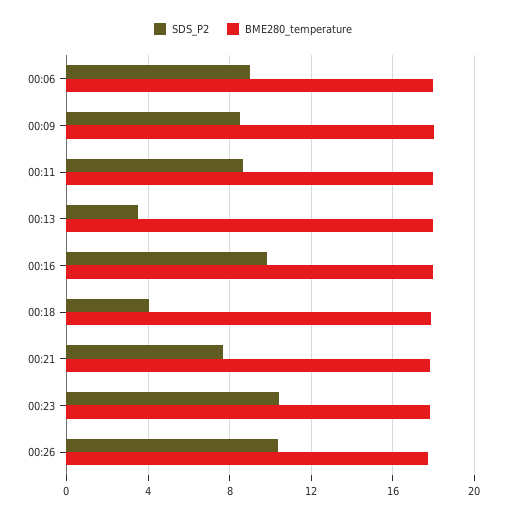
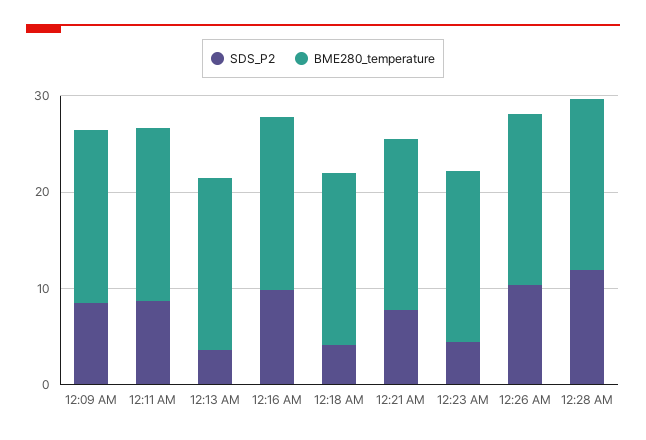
SDS_P2, 00:06: 9 -> none
BME280_temperature, 00:06: 18 -> none
SDS_P2, 00:23: 10.5 -> 4
SDS_P2, 12:28 AM: none -> 12
BME280_temperature, 12:28 AM: none -> 18

